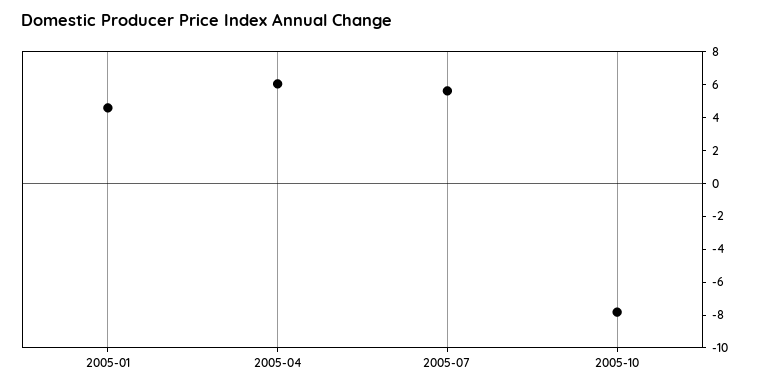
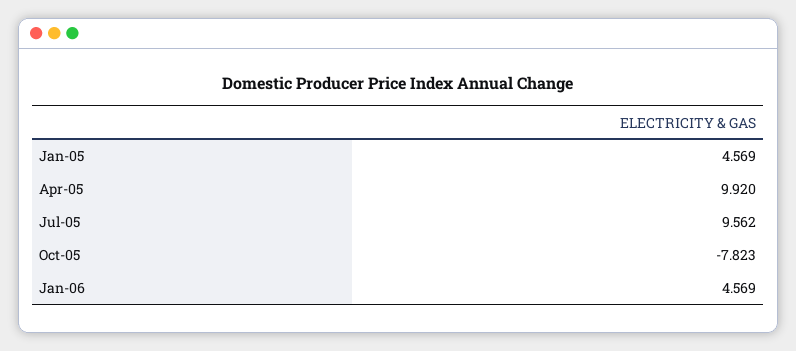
2005-04: 6 -> 9.92
2005-07: 5.5 -> 9.562
Jan-06: none -> 4.569

